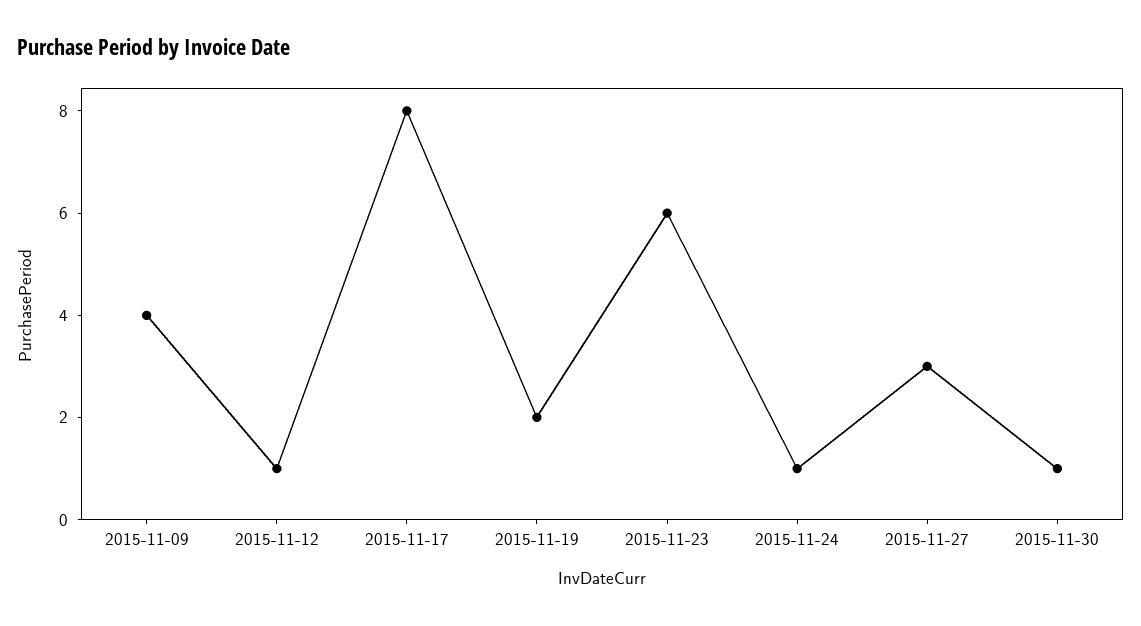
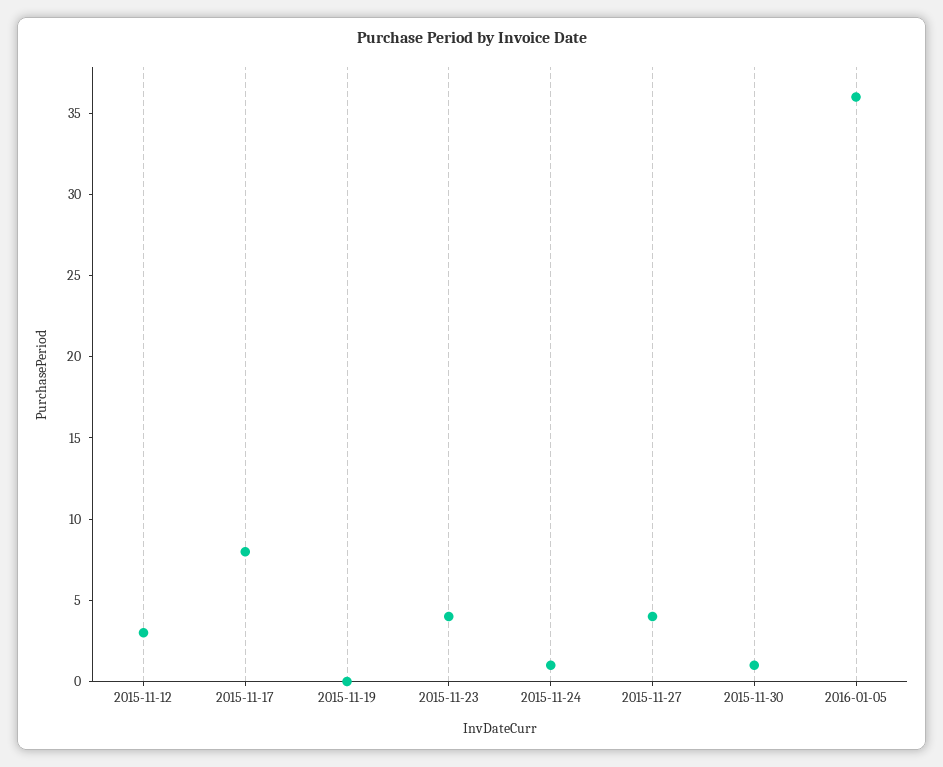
2015-11-09: 4 -> none
2015-11-12: 1 -> 3
2015-11-19: 2 -> 0
2015-11-23: 6 -> 4
2015-11-27: 3 -> 4
2016-01-05: none -> 36

